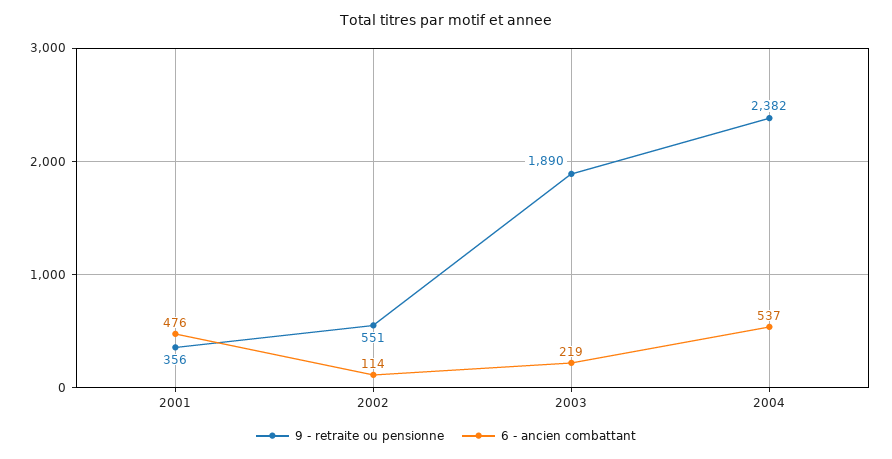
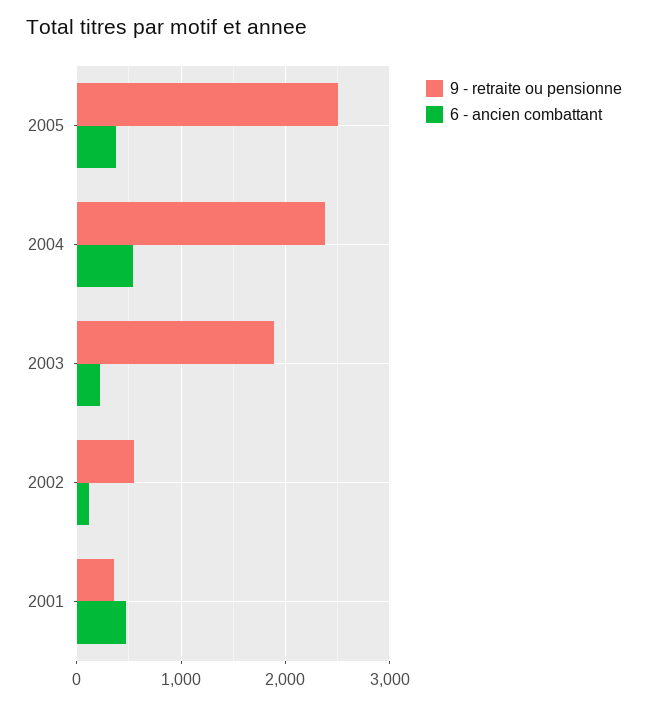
9 - retraite ou pensionne, 2005: none -> 2500
6 - ancien combattant, 2005: none -> 400

